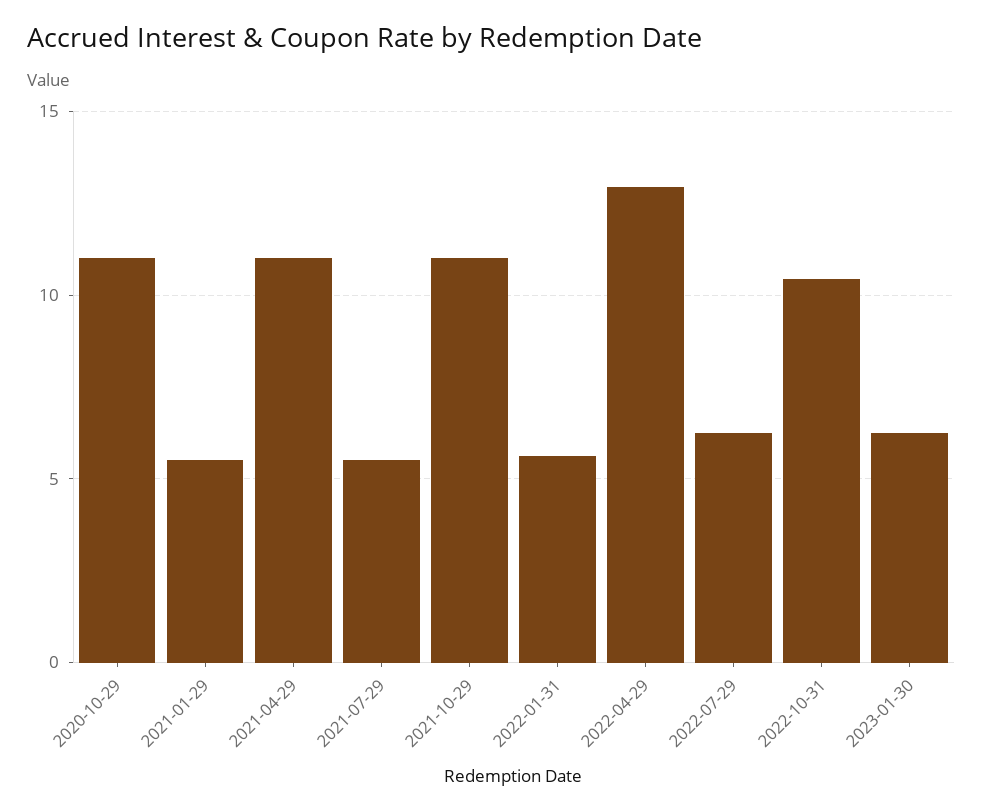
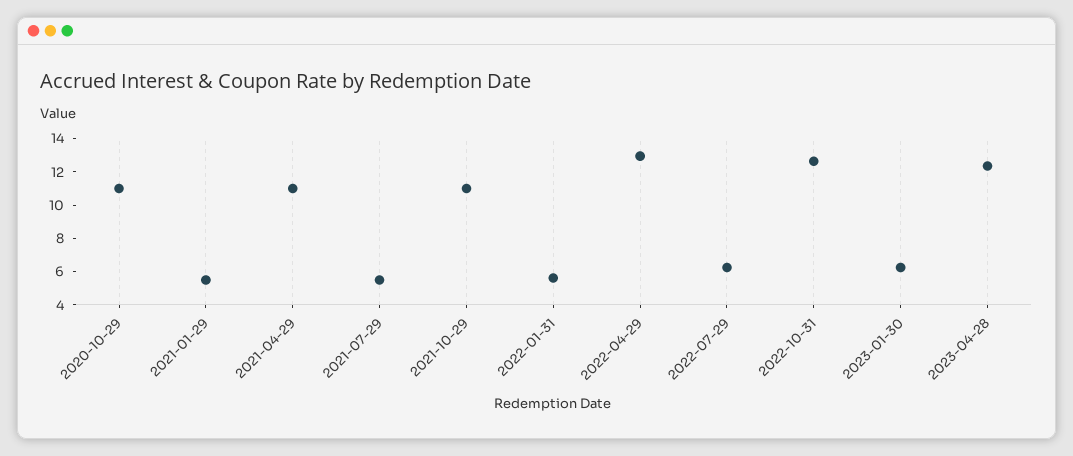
2022-10-31: 10.5 -> 12.5
2023-04-28: none -> 12.5

